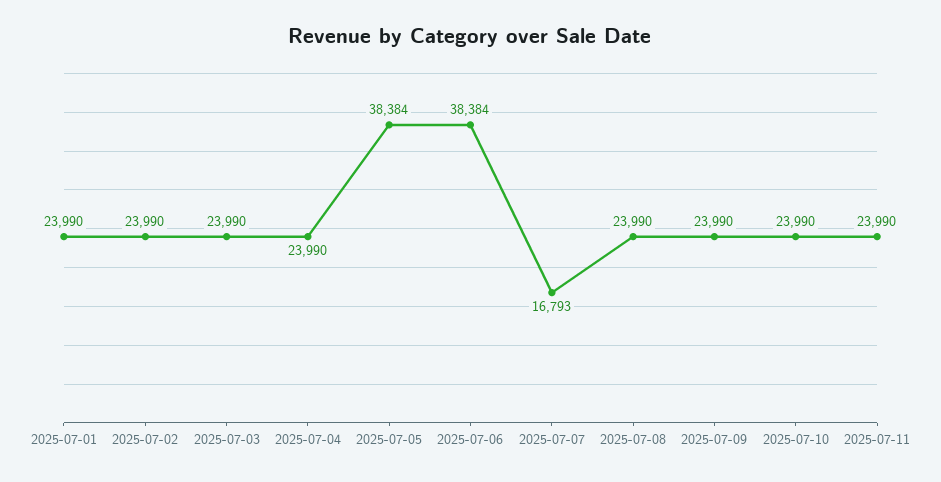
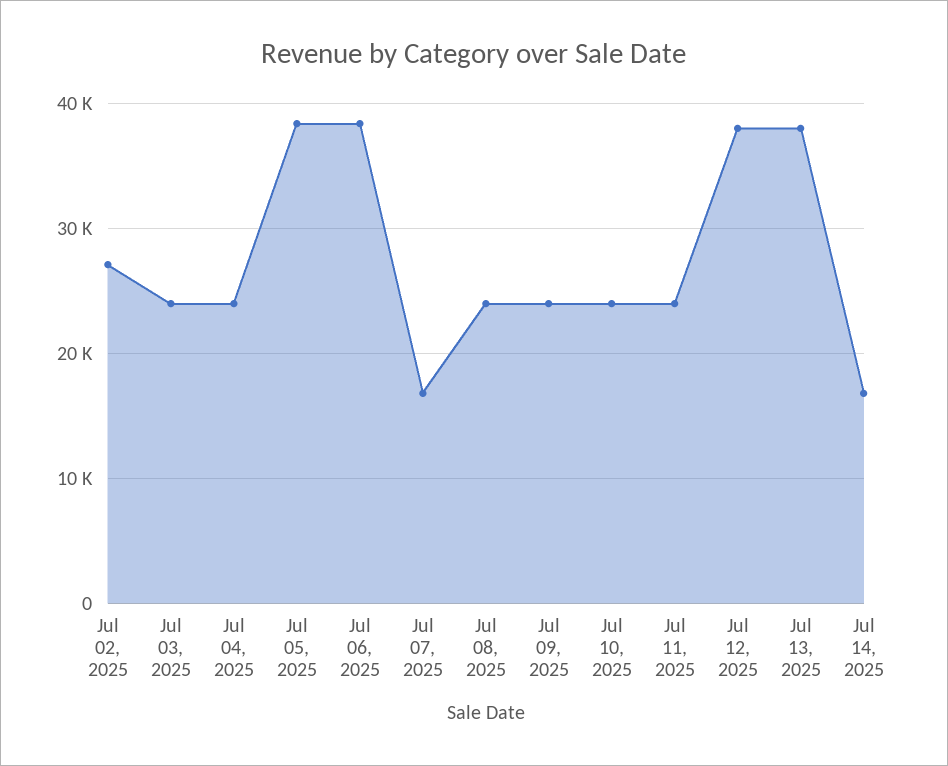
2025-07-01: 23990 -> none
2025-07-02: 23990 -> 27000
Jul 12, 2025: none -> 38000
Jul 13, 2025: none -> 38000
Jul 14, 2025: none -> 17000

